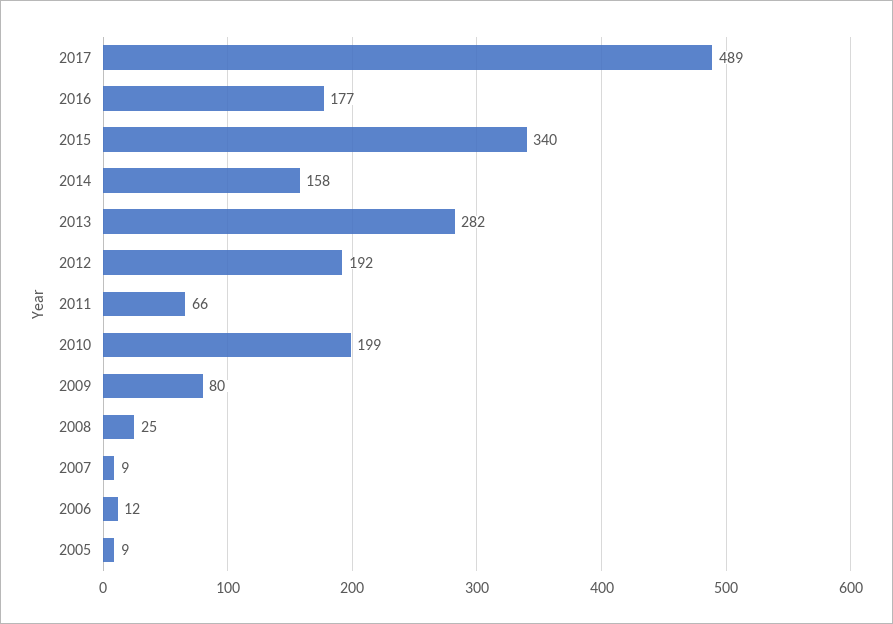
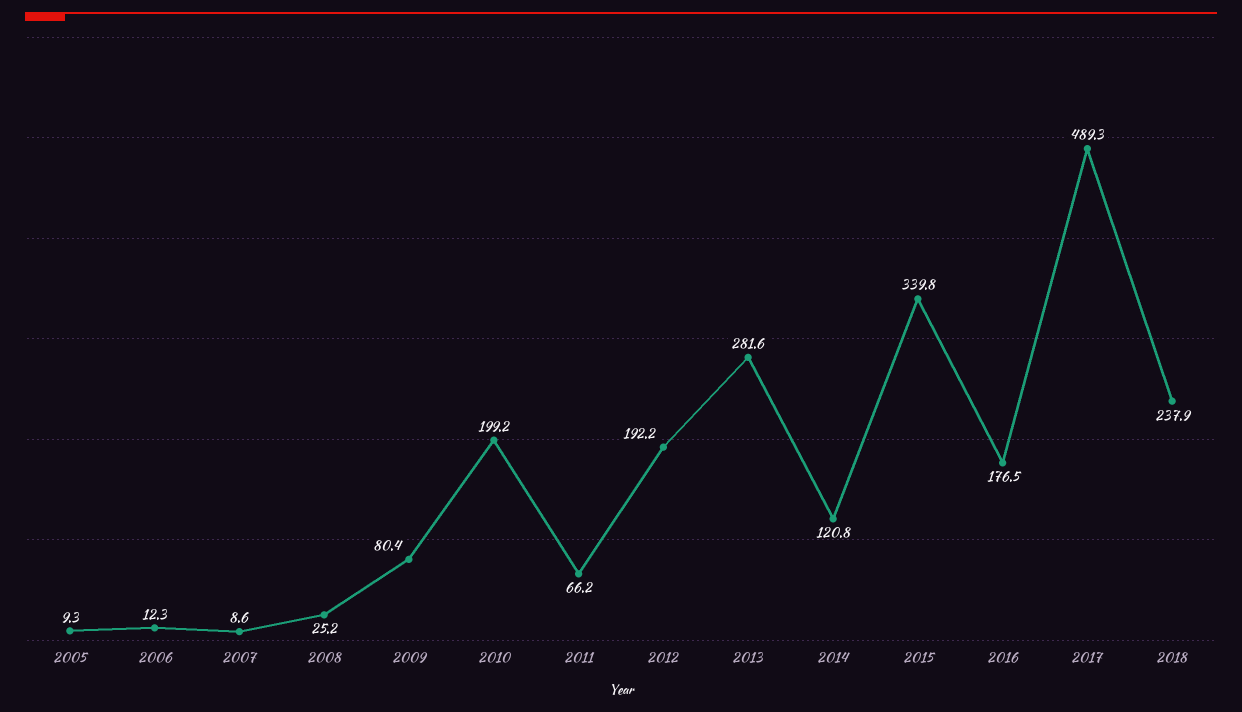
2014: 158 -> 120.8
2018: none -> 237.9

